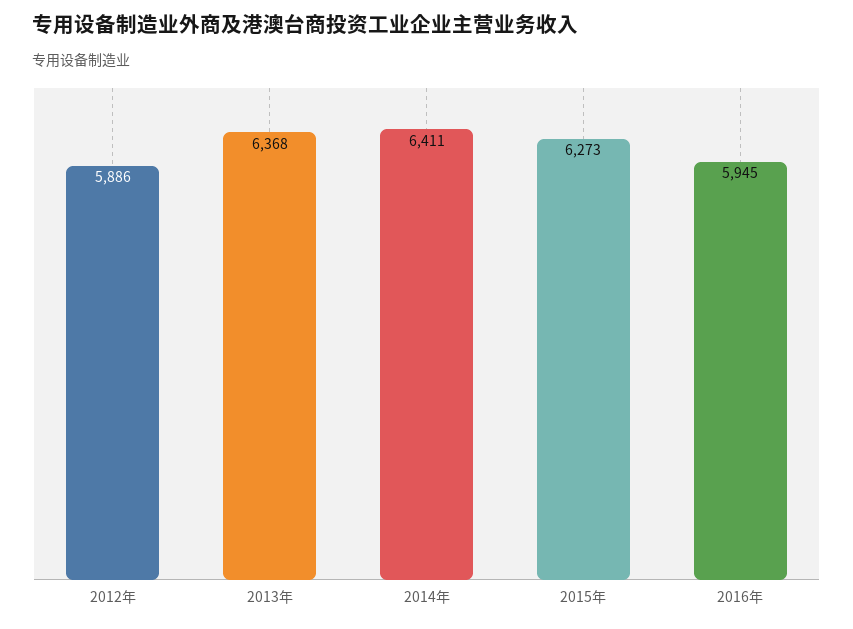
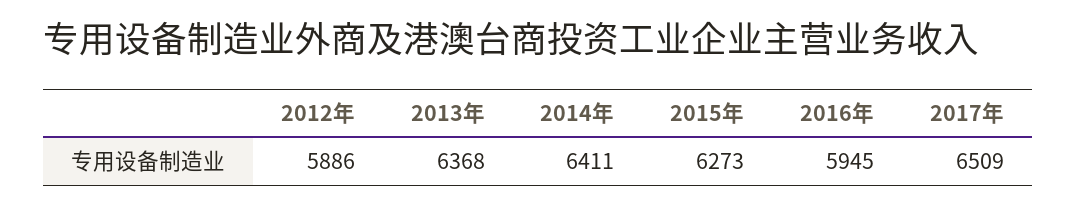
2017年: none -> 6509

